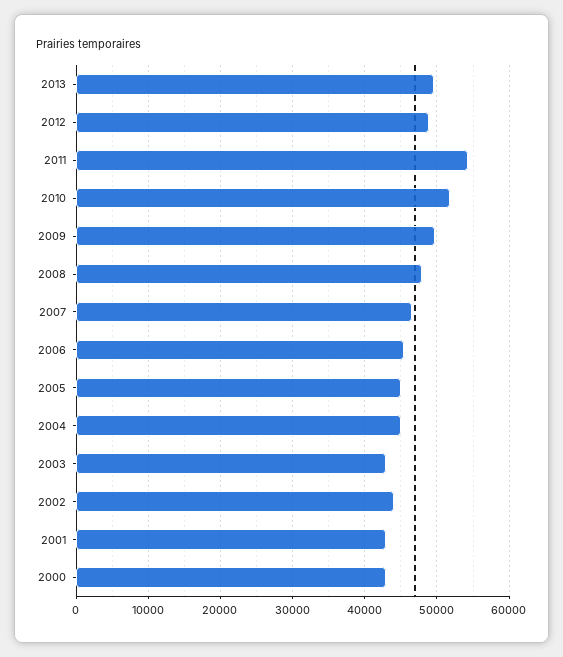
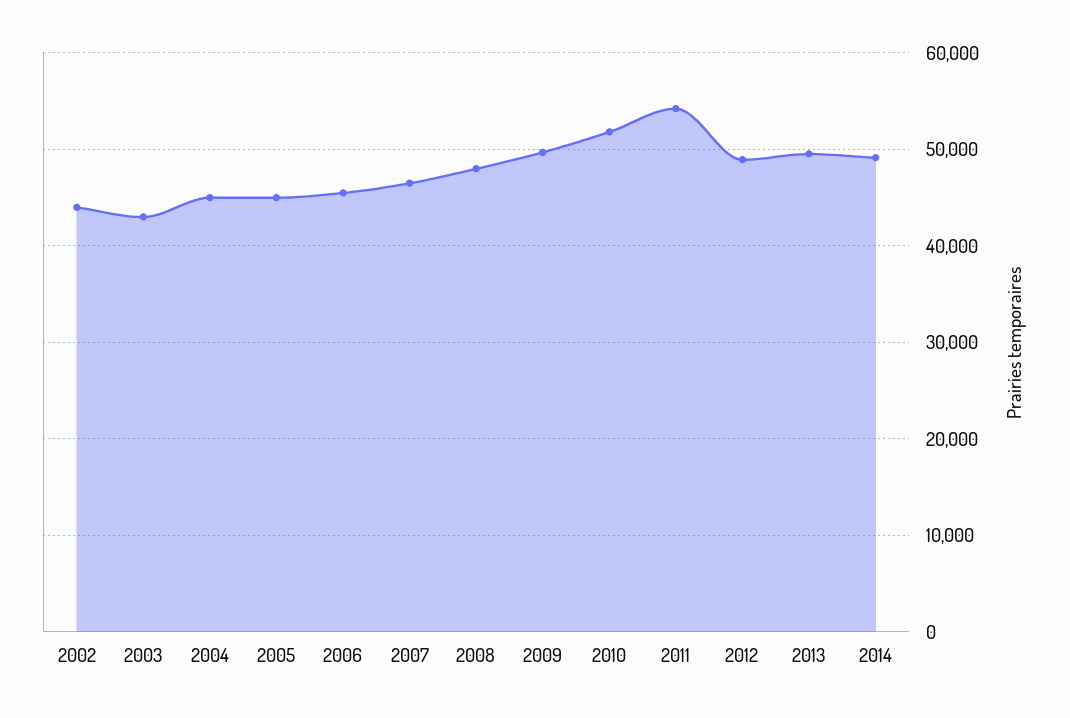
2001: 43000 -> none
2000: 43000 -> none
2014: none -> 49000

